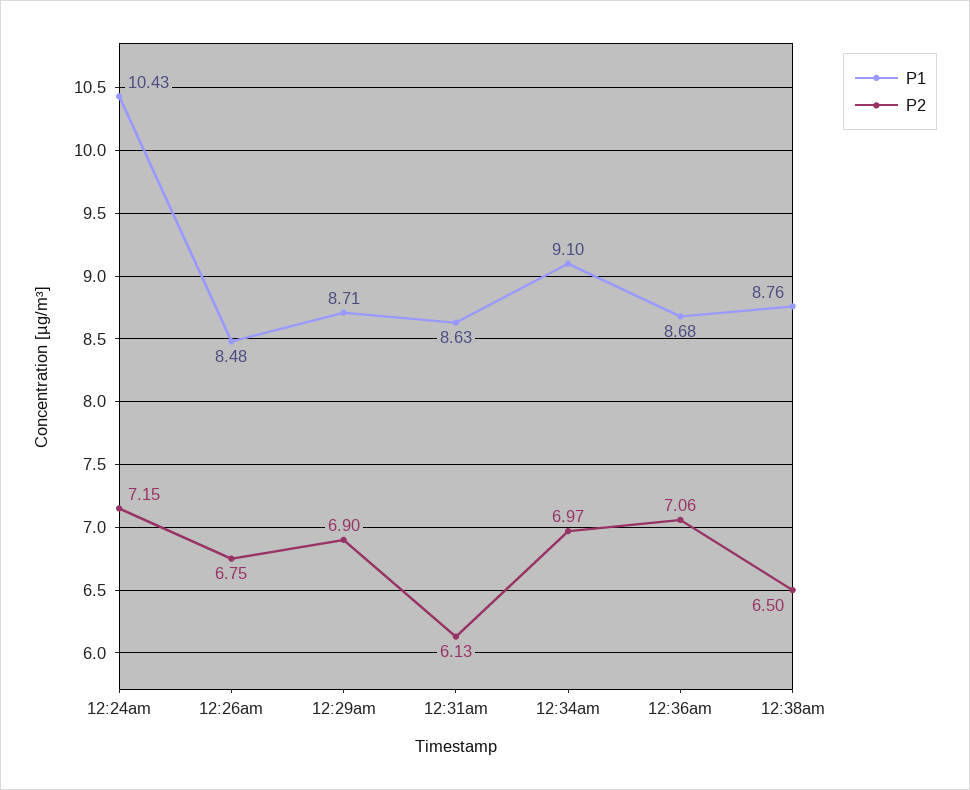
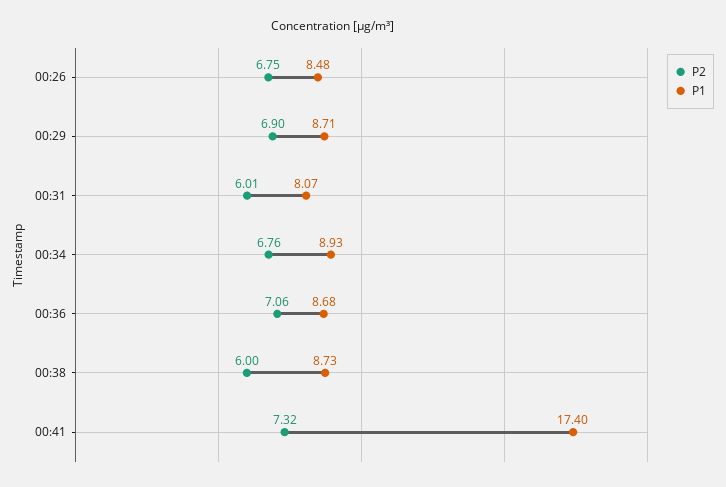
P1, 12:24am: 10.43 -> none
P2, 12:24am: 7.15 -> none
P1, 12:31am: 8.63 -> 8.07
P2, 12:31am: 6.13 -> 6.01
P1, 12:34am: 9.1 -> 8.93
P2, 12:34am: 6.97 -> 6.76
P1, 12:38am: 8.76 -> 8.73
P2, 12:38am: 6.5 -> 6
P2, 00:41: none -> 7.32
P1, 00:41: none -> 17.4

